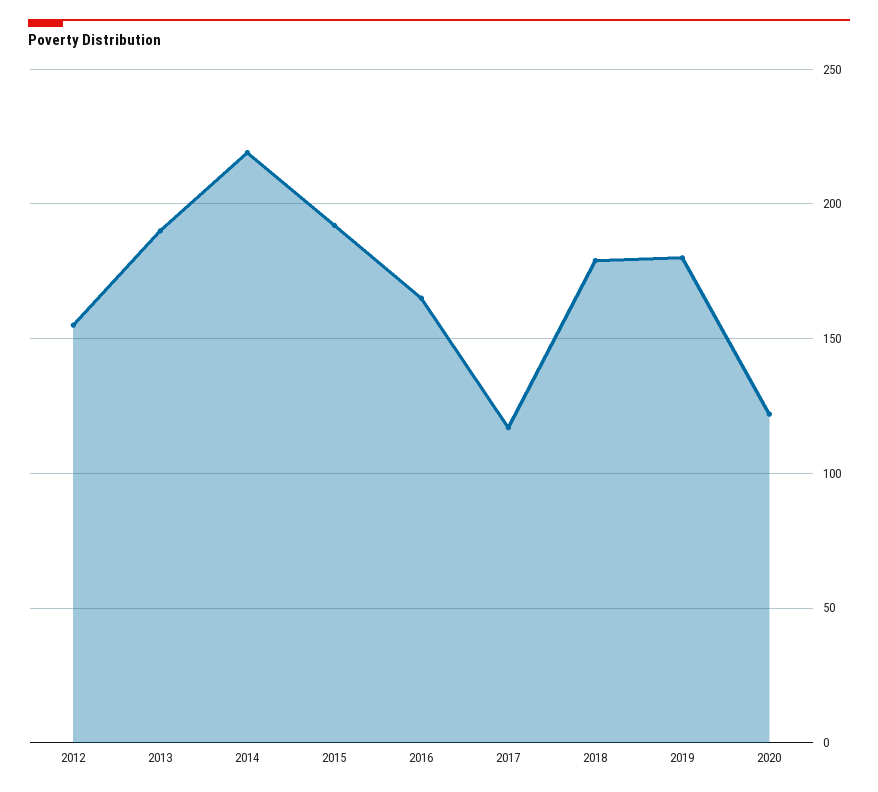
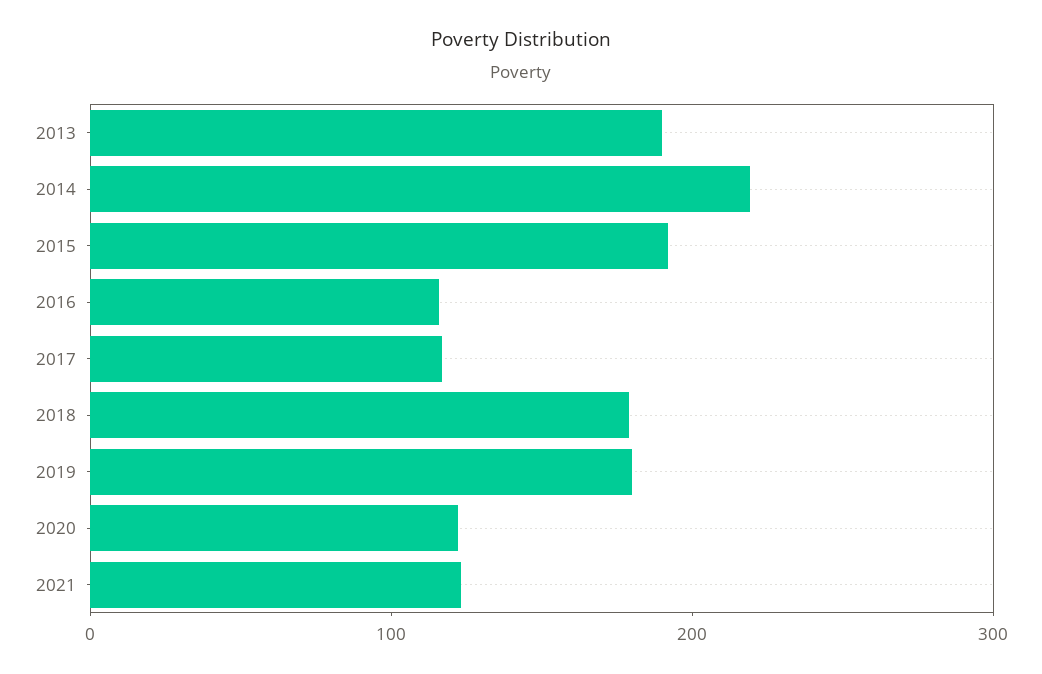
2012: 155 -> none
2016: 165 -> 120
2021: none -> 120

